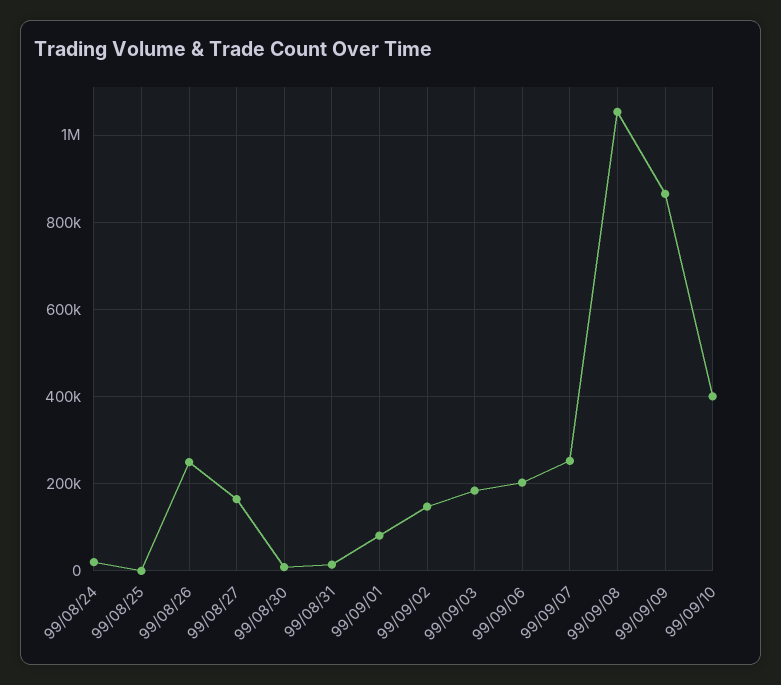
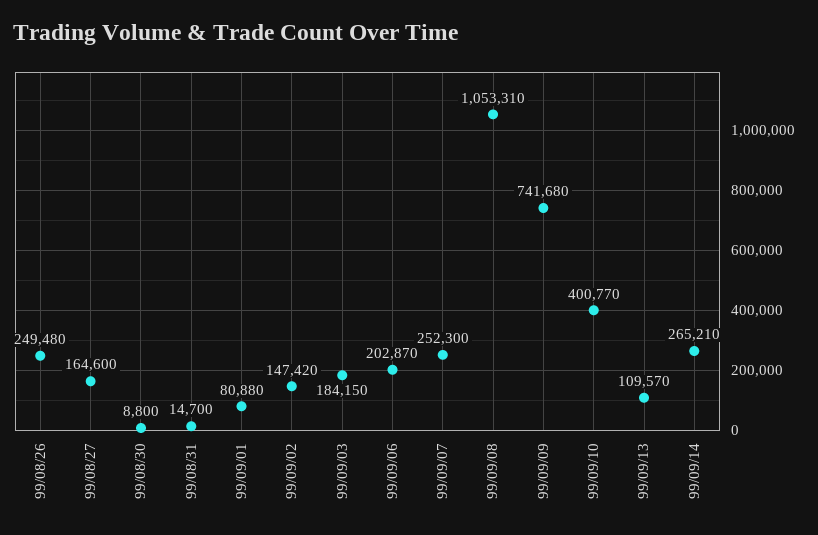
99/08/24: 20000 -> none
99/08/25: 0 -> none
99/09/09: 860000 -> 741680
99/09/13: none -> 109570
99/09/14: none -> 265210

